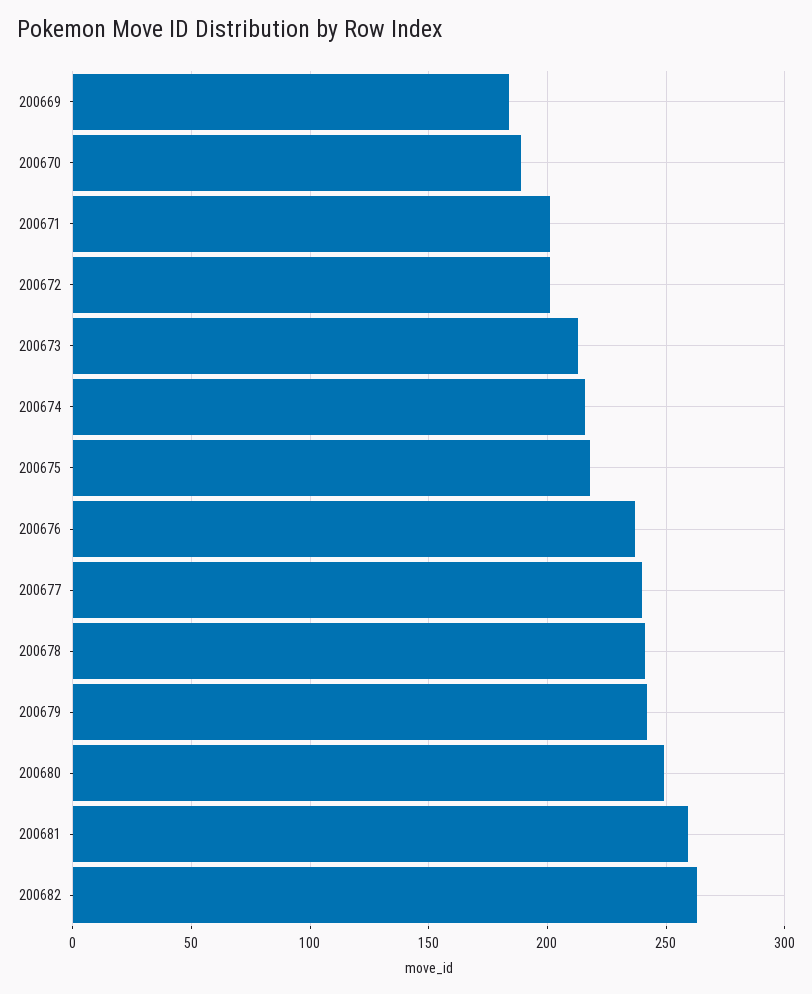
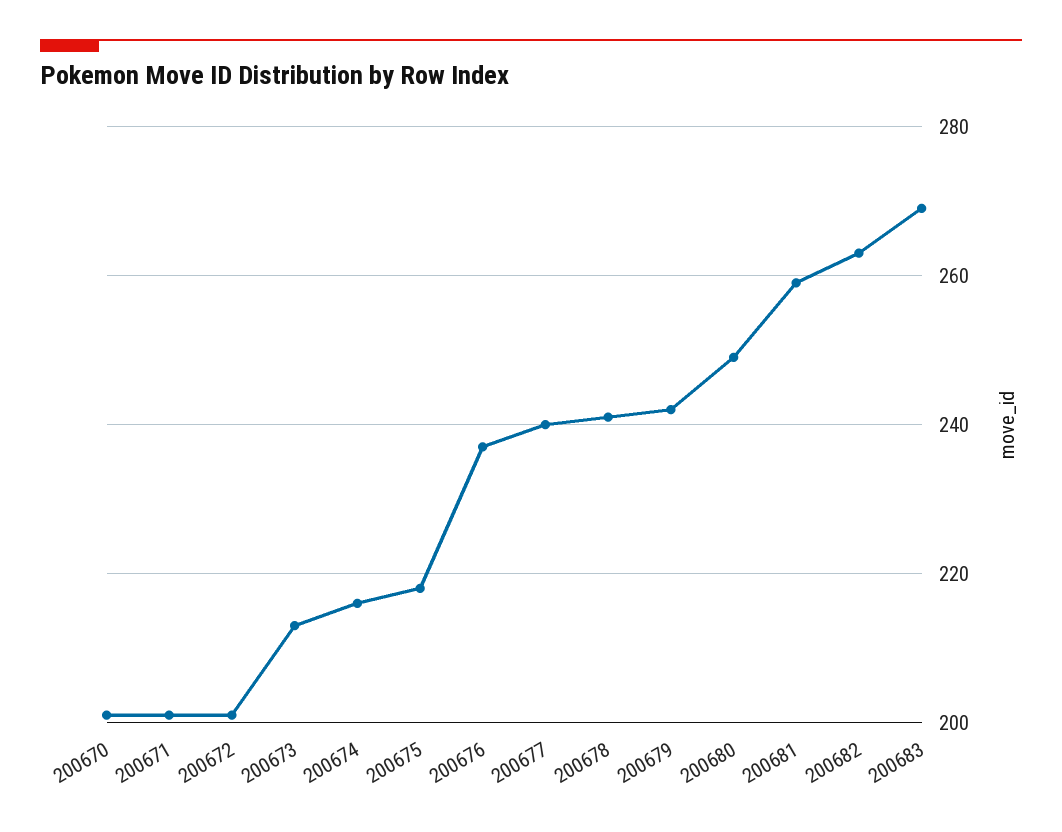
200669: 185 -> none
200670: 190 -> 200
200683: none -> 270

